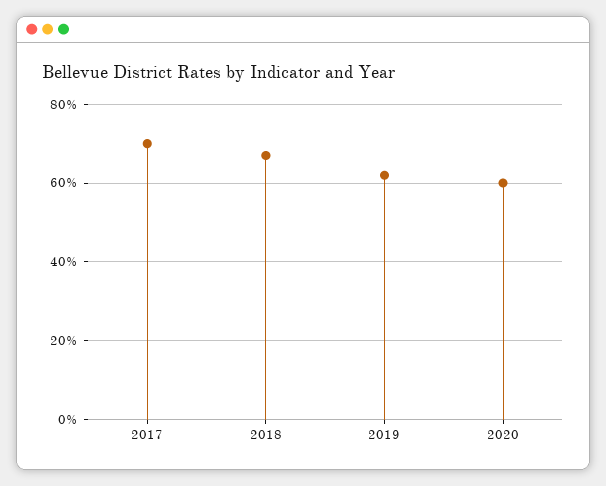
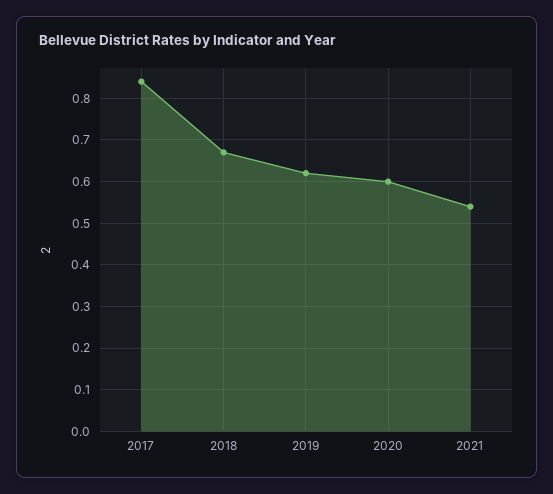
2017: 0.7 -> 0.85
2021: none -> 0.55

